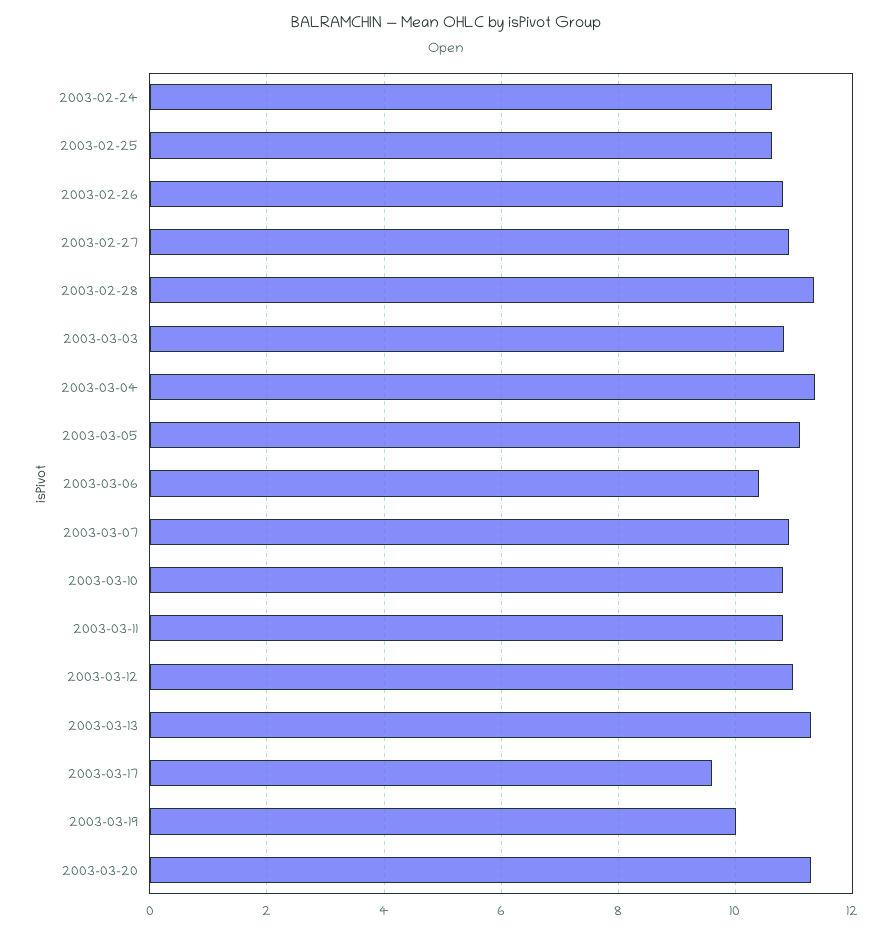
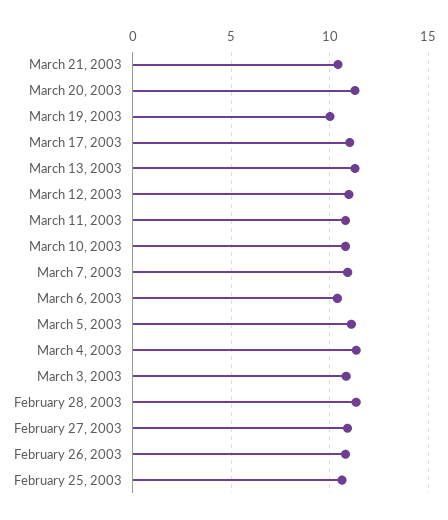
2003-02-24: 10.6 -> none
2003-03-17: 9.6 -> 11
March 21, 2003: none -> 10.5

